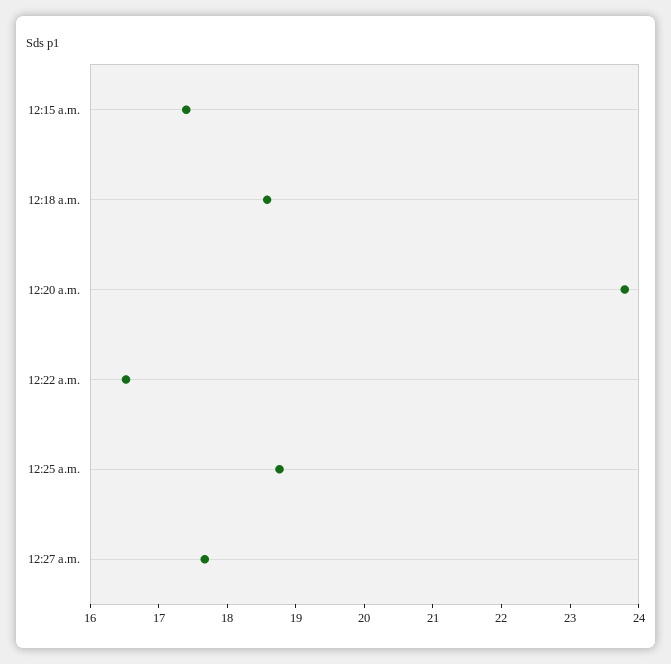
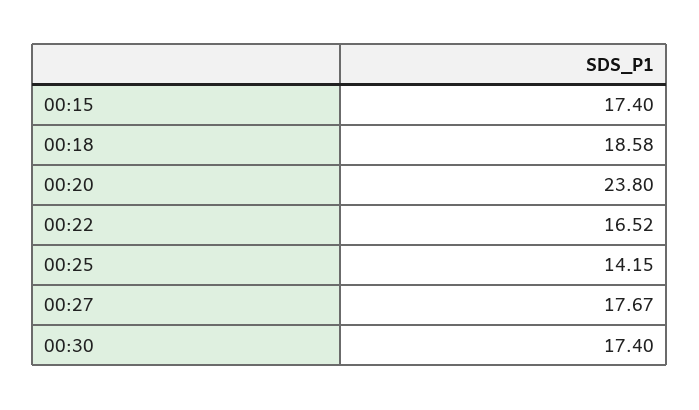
12:25 a.m.: 18.8 -> 14.15
00:30: none -> 17.4

